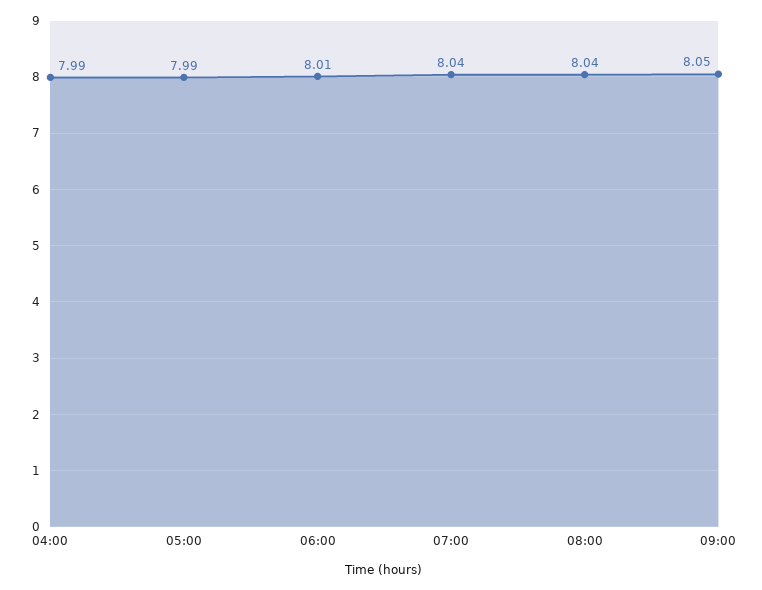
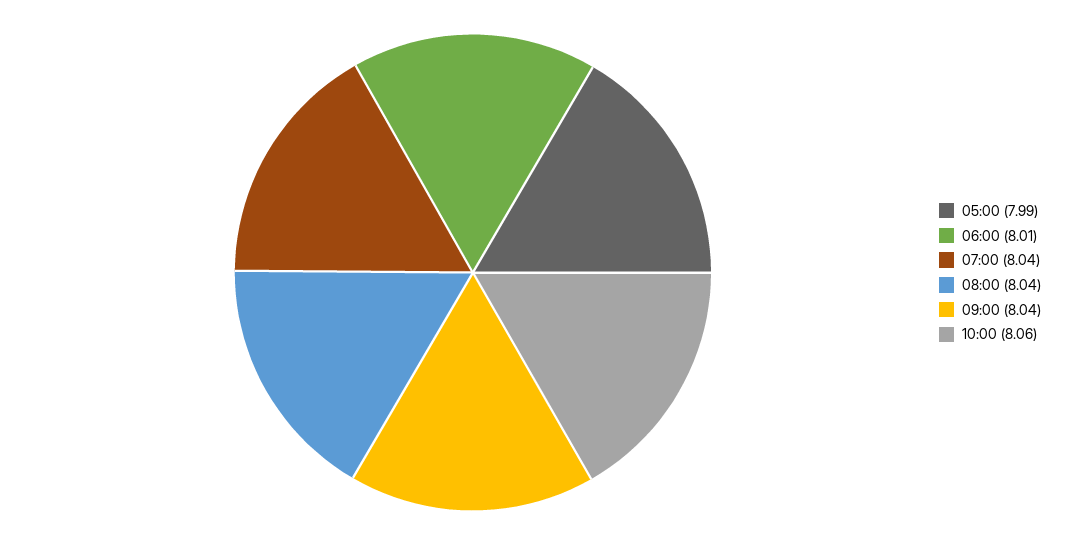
04:00: 7.99 -> none
09:00: 8.05 -> 8.04
10:00: none -> 8.06

